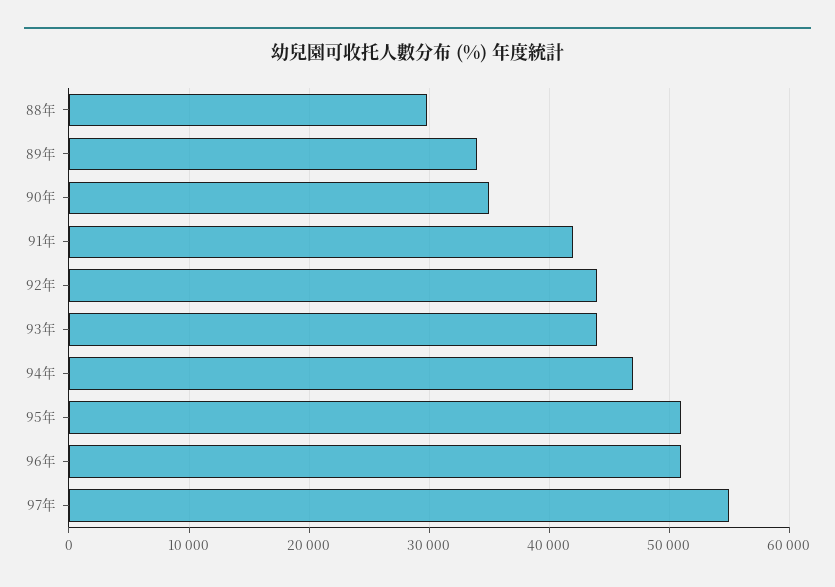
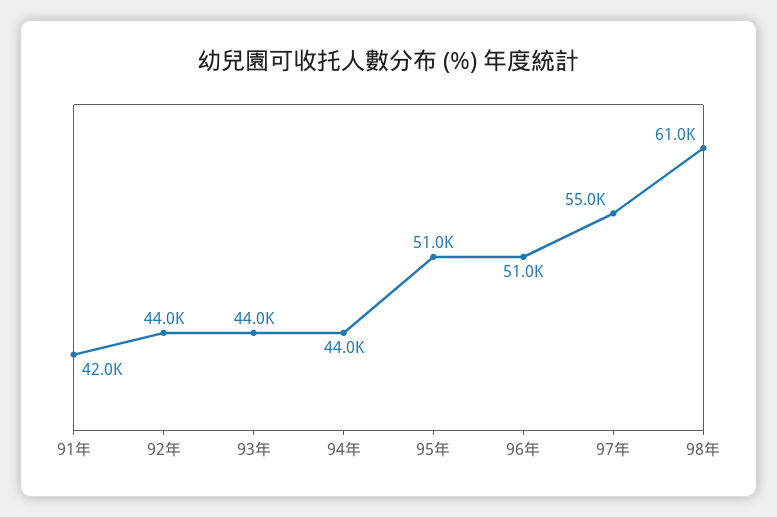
88年: 30000 -> none
89年: 34000 -> none
90年: 35000 -> none
94年: 47000 -> 44000
98年: none -> 61000

